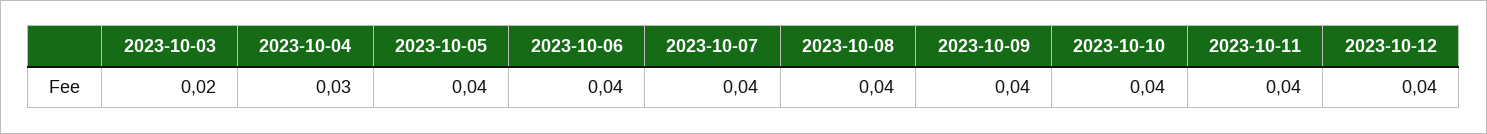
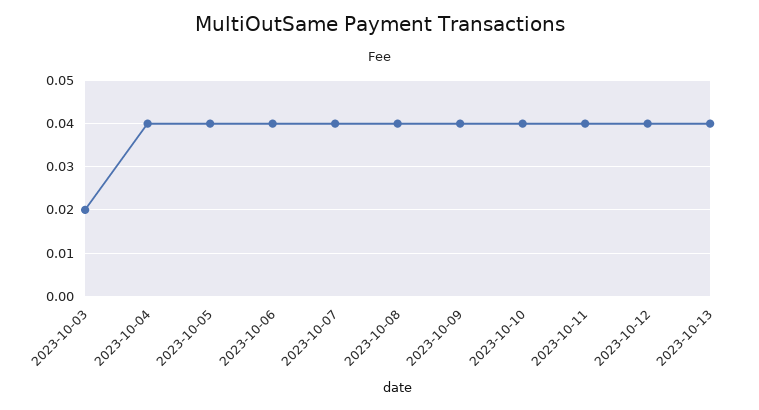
2023-10-04: 0.03 -> 0.04
2023-10-13: none -> 0.04

